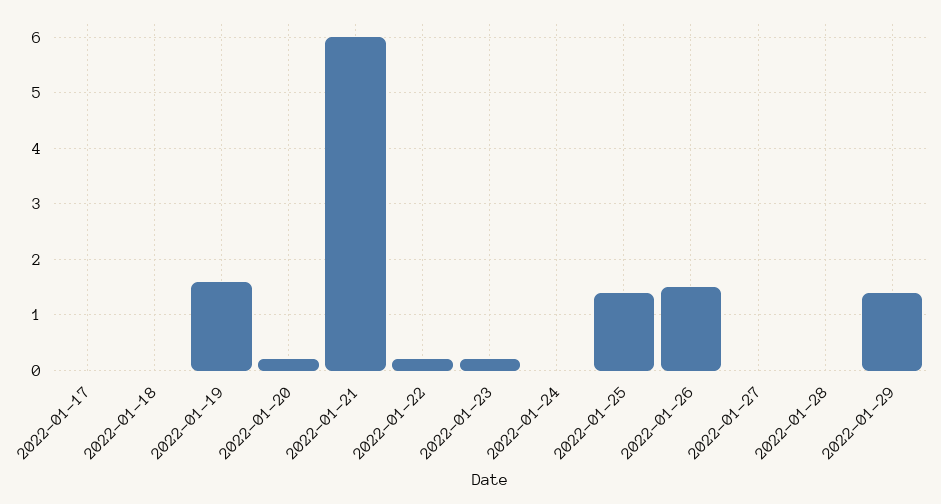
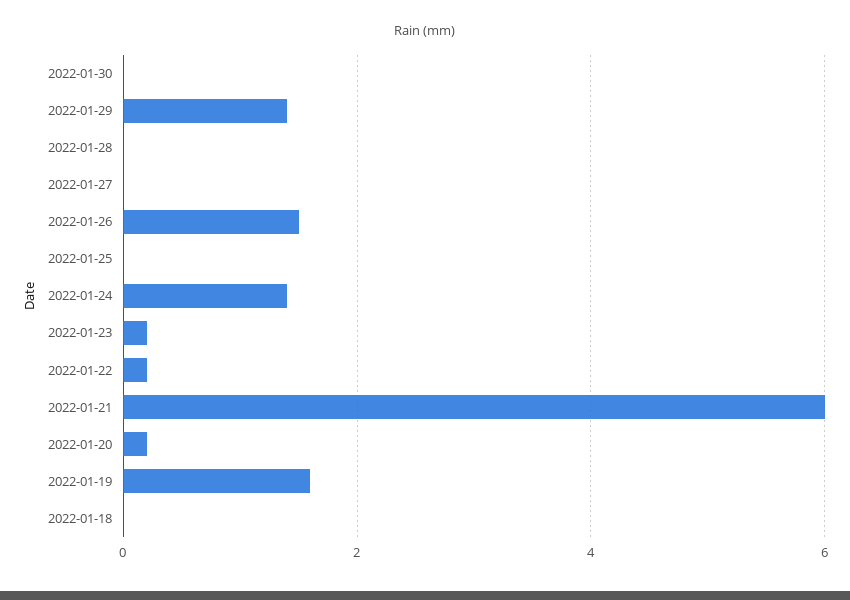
2022-01-17: 0 -> none
2022-01-24: 0 -> 1.5
2022-01-25: 1.5 -> 0
2022-01-30: none -> 0

